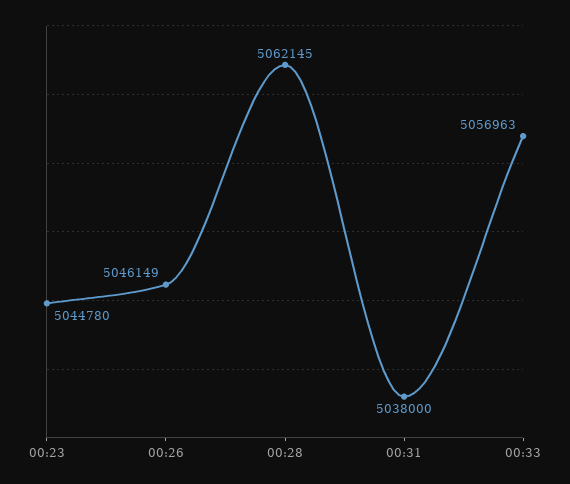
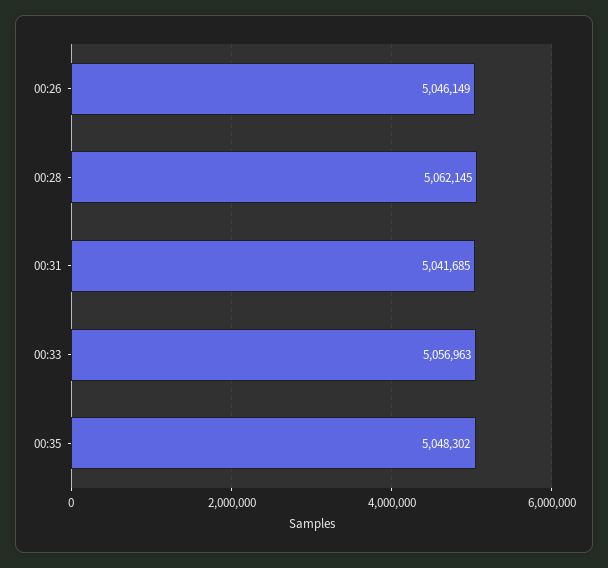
00:23: 5044780 -> none
00:31: 5038000 -> 5041685
00:35: none -> 5048302

